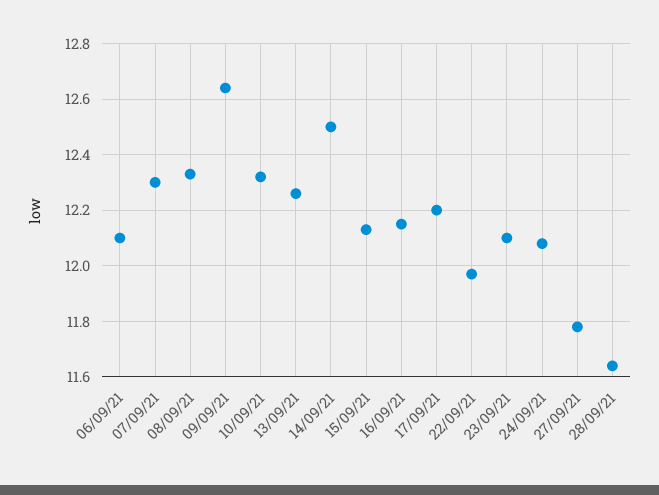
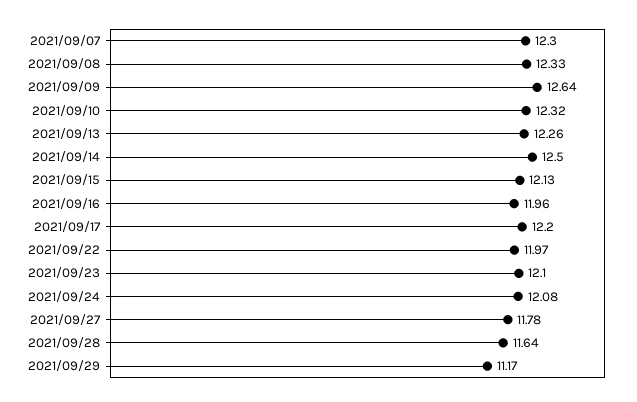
06/09/21: 12.1 -> none
16/09/21: 12.15 -> 11.96
2021/09/29: none -> 11.17

